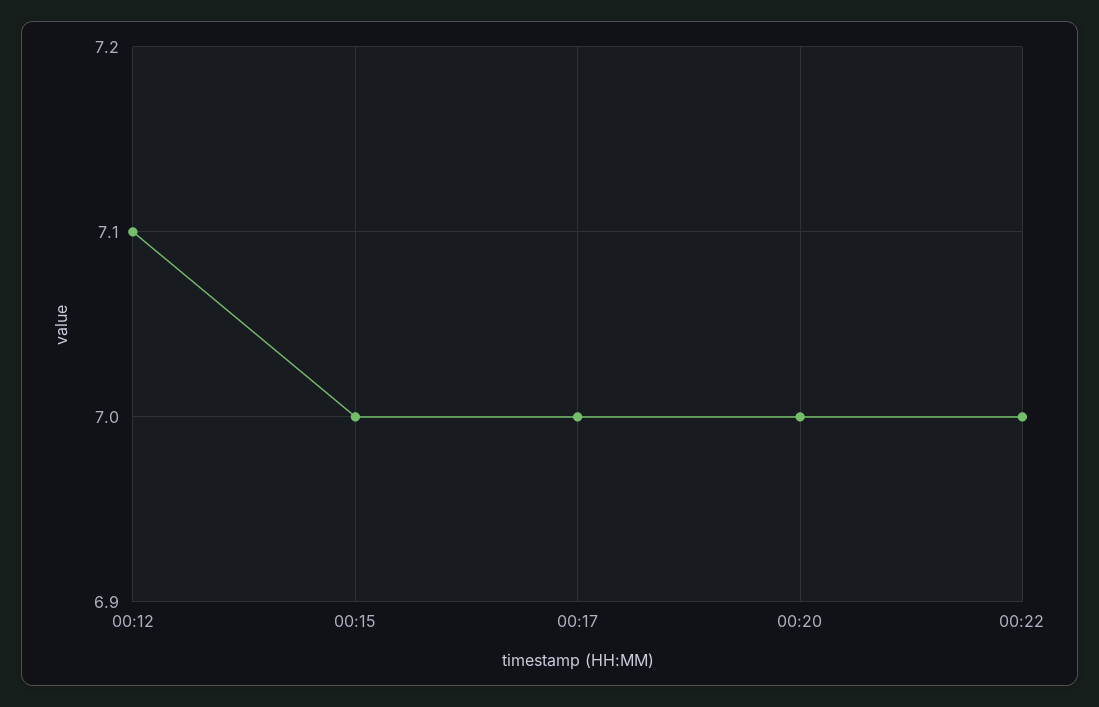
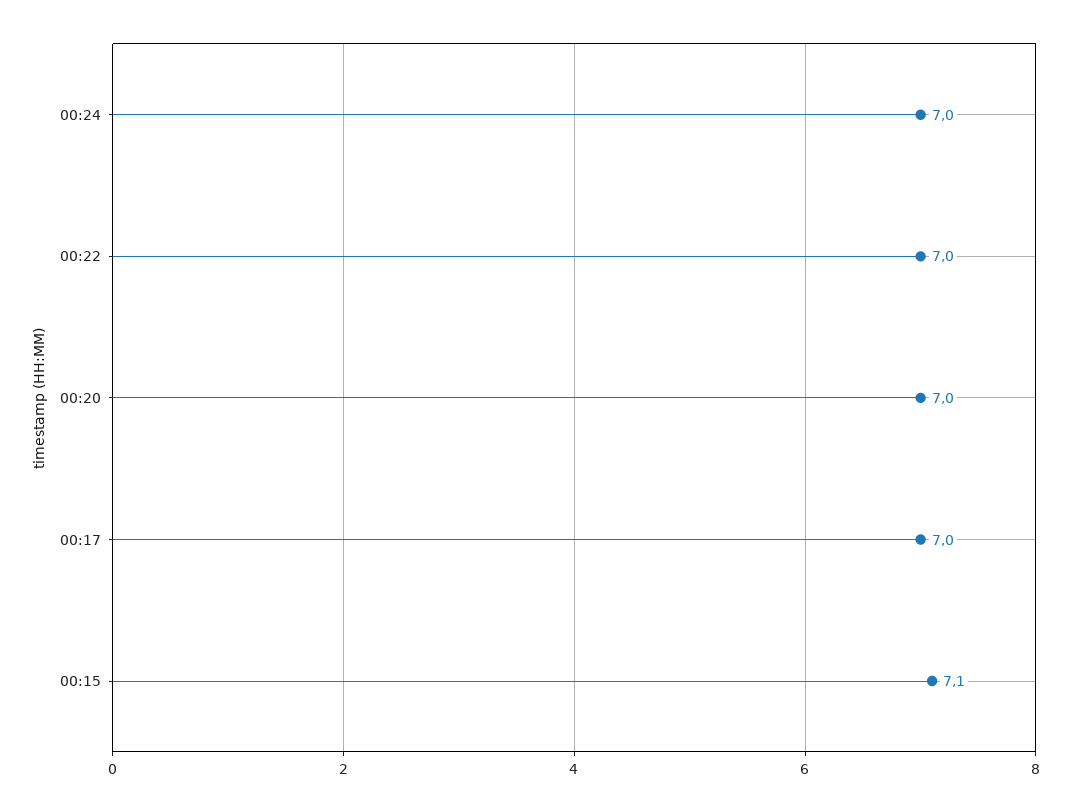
00:12: 7.1 -> none
00:15: 7 -> 7.1
00:24: none -> 7

